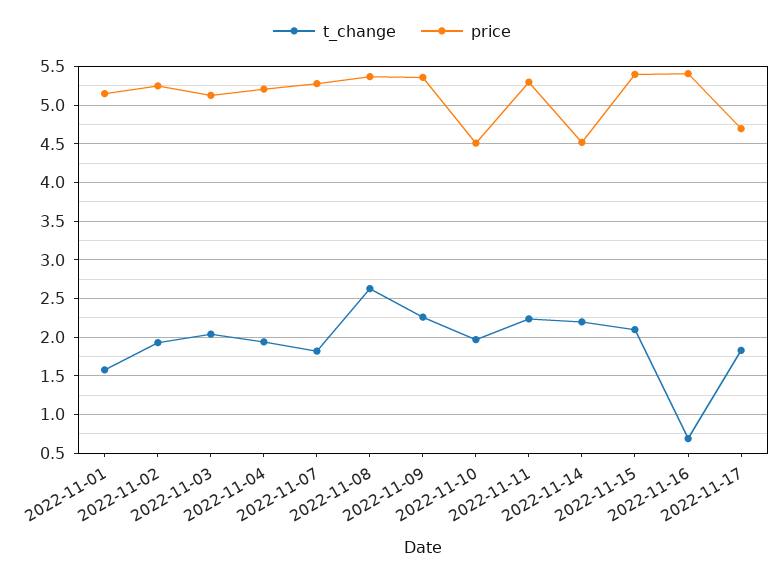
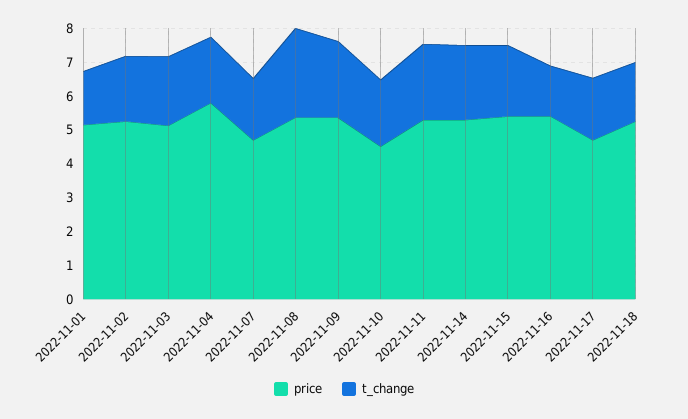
price, 2022-11-04: 5.2 -> 5.75
price, 2022-11-07: 5.3 -> 4.75
price, 2022-11-14: 4.5 -> 5.25
t_change, 2022-11-16: 0.7 -> 1.5
price, 2022-11-18: none -> 5.25
t_change, 2022-11-18: none -> 1.75

